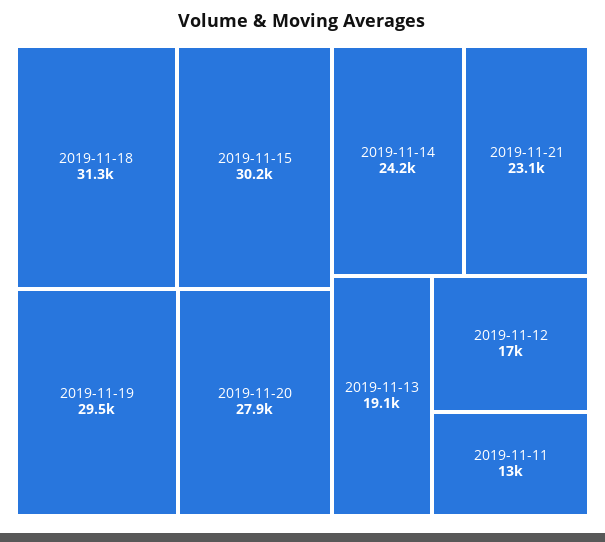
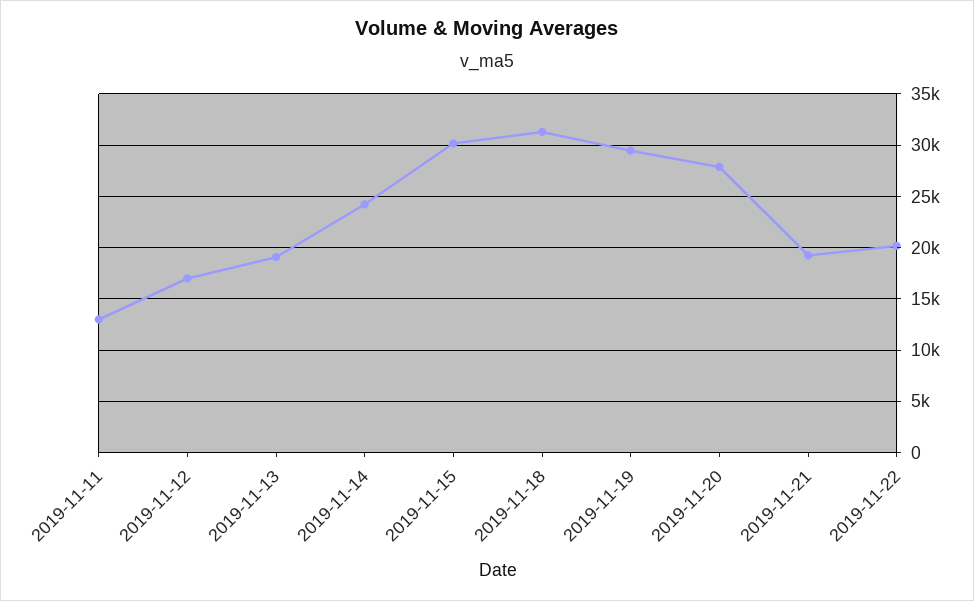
2019-11-21: 23100 -> 19000
2019-11-22: none -> 20000

